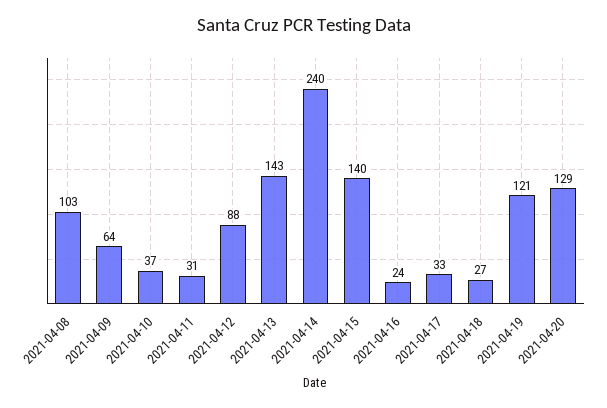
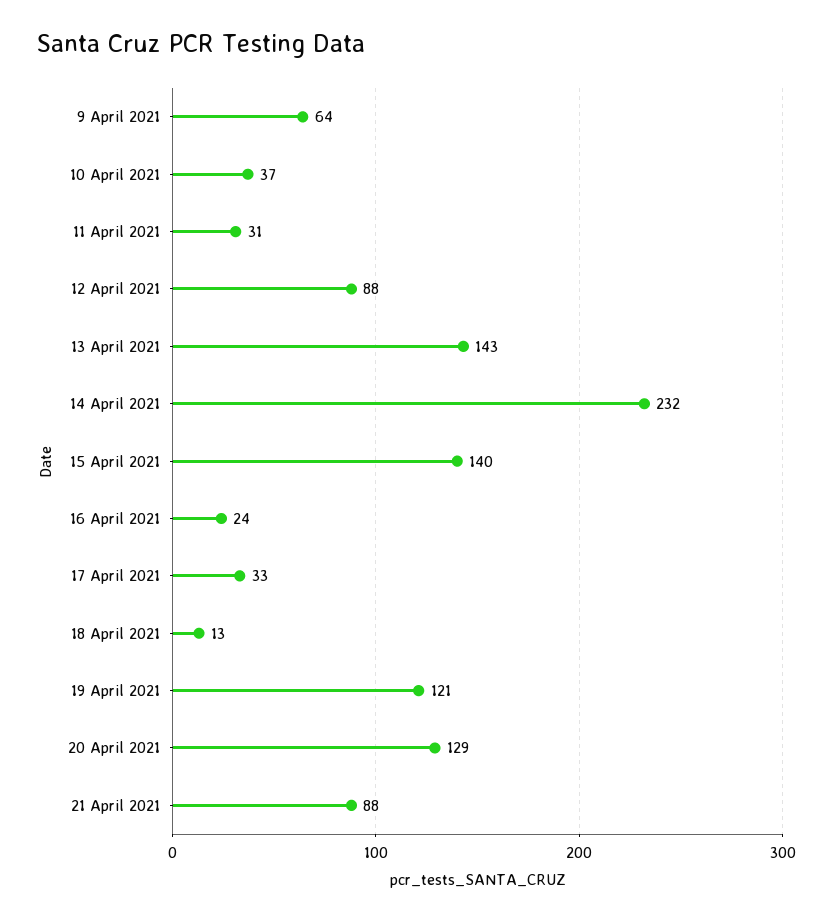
2021-04-08: 103 -> none
2021-04-14: 240 -> 232
2021-04-18: 27 -> 13
21 April 2021: none -> 88

